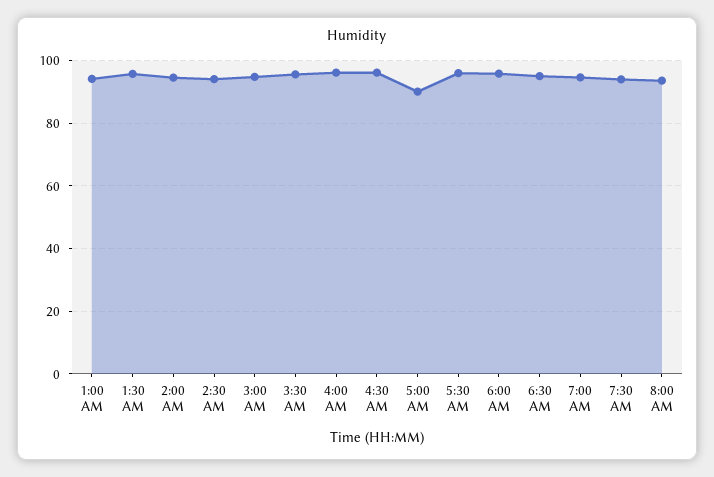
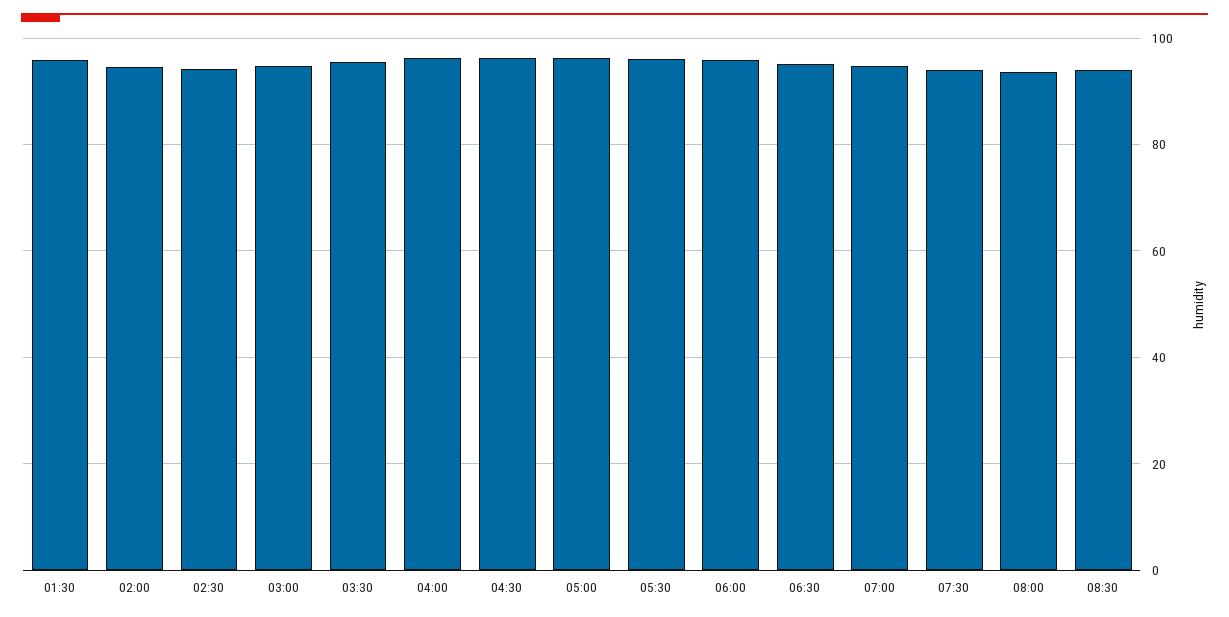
1:00 AM: 94 -> none
5:00 AM: 90 -> 96
08:30: none -> 94

